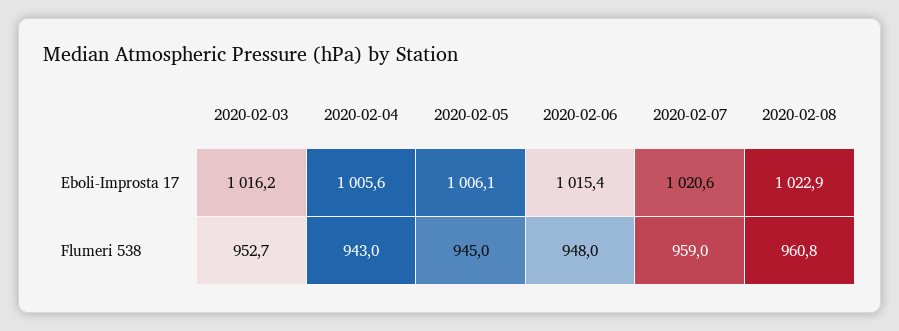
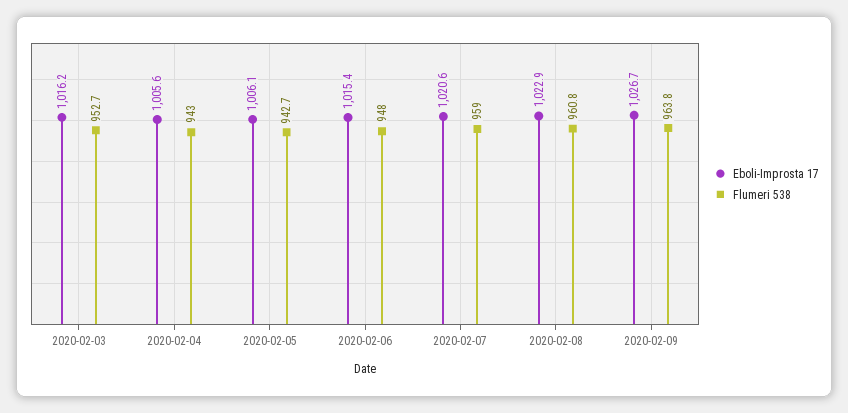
Flumeri 538, 2020-02-05: 945 -> 942.7
Eboli-Improsta 17, 2020-02-09: none -> 1026.7
Flumeri 538, 2020-02-09: none -> 963.8

